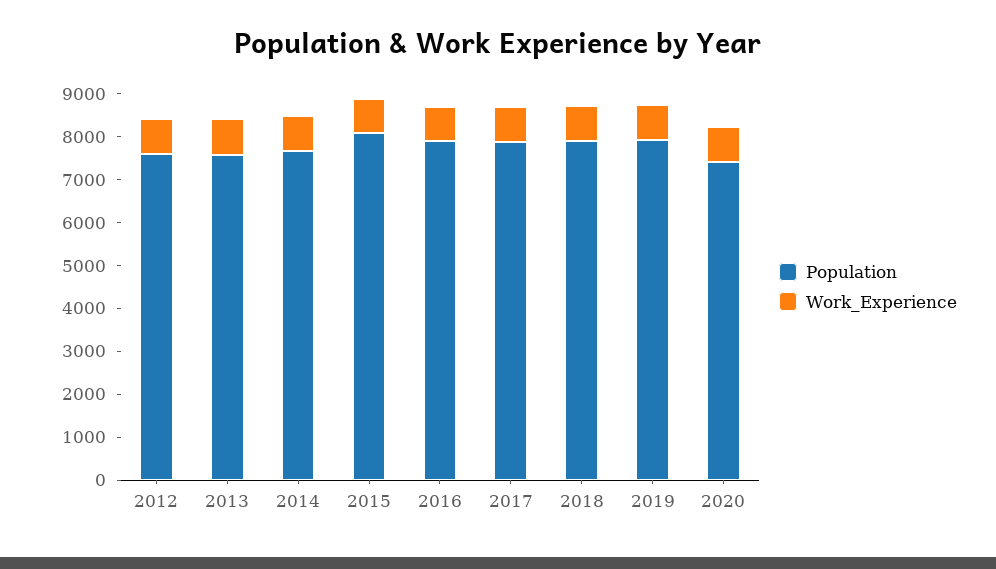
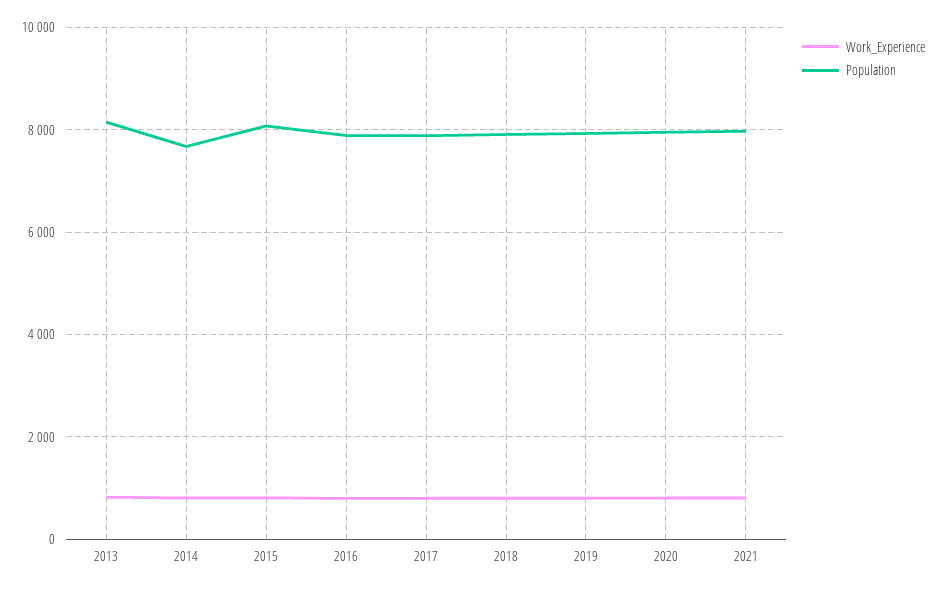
Population, 2012: 7600 -> none
Work_Experience, 2012: 800 -> none
Population, 2013: 7600 -> 8200
Population, 2020: 7400 -> 8000
Work_Experience, 2021: none -> 800
Population, 2021: none -> 8000

